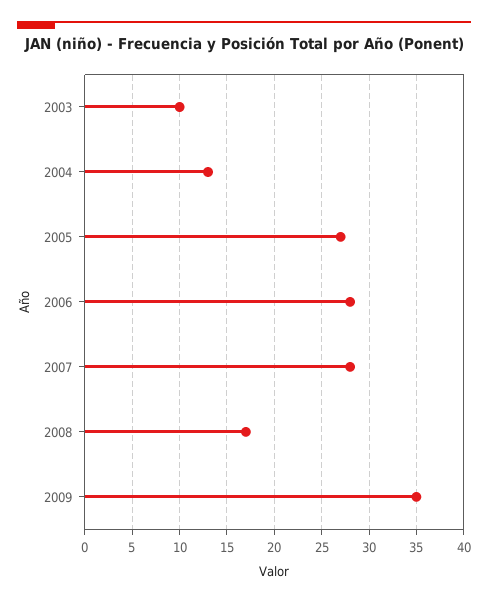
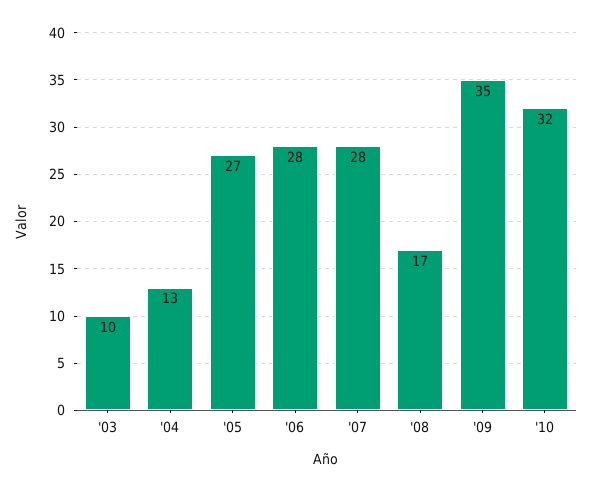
'10: none -> 32

